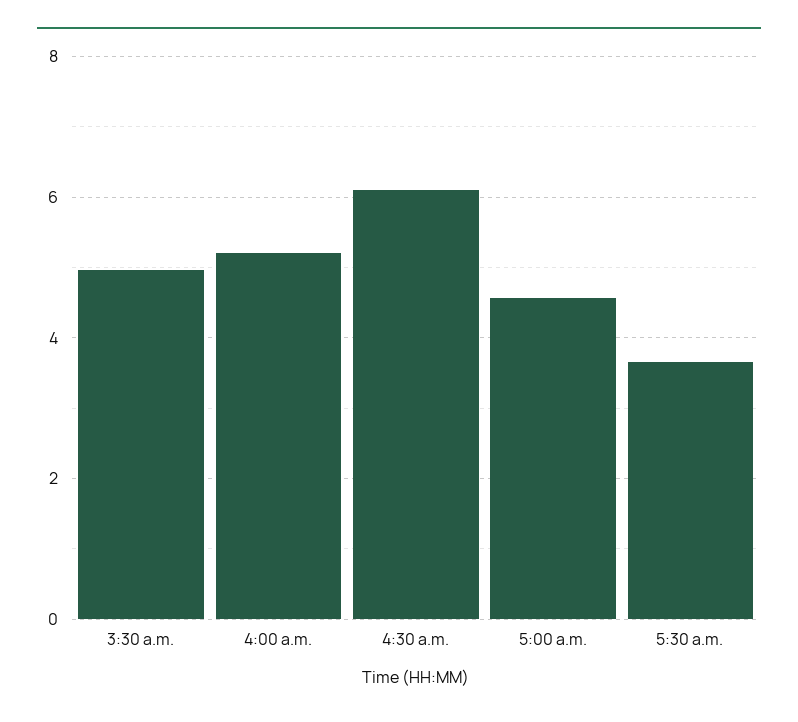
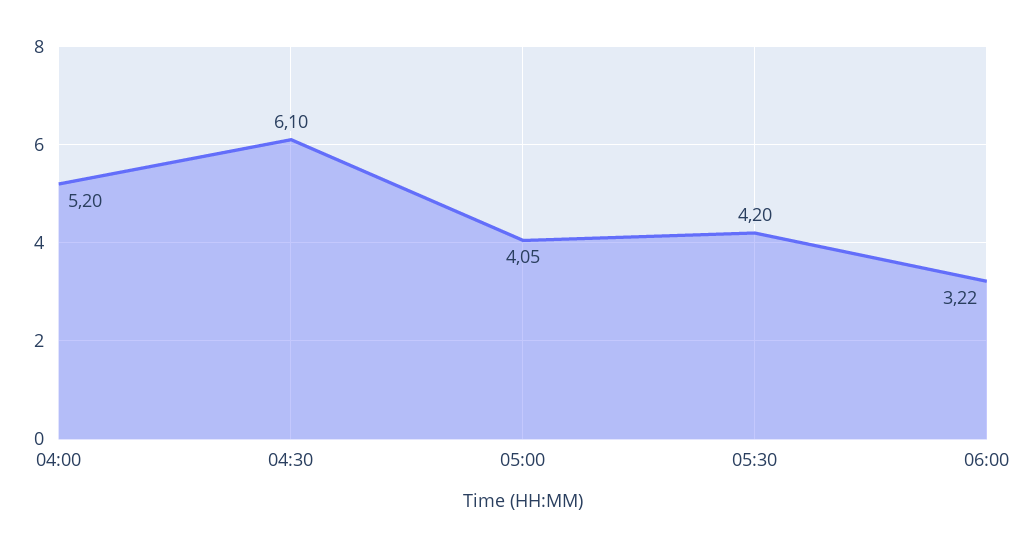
3:30 a.m.: 5 -> none
5:00 a.m.: 4.6 -> 4.05
5:30 a.m.: 3.6 -> 4.2
06:00: none -> 3.22

